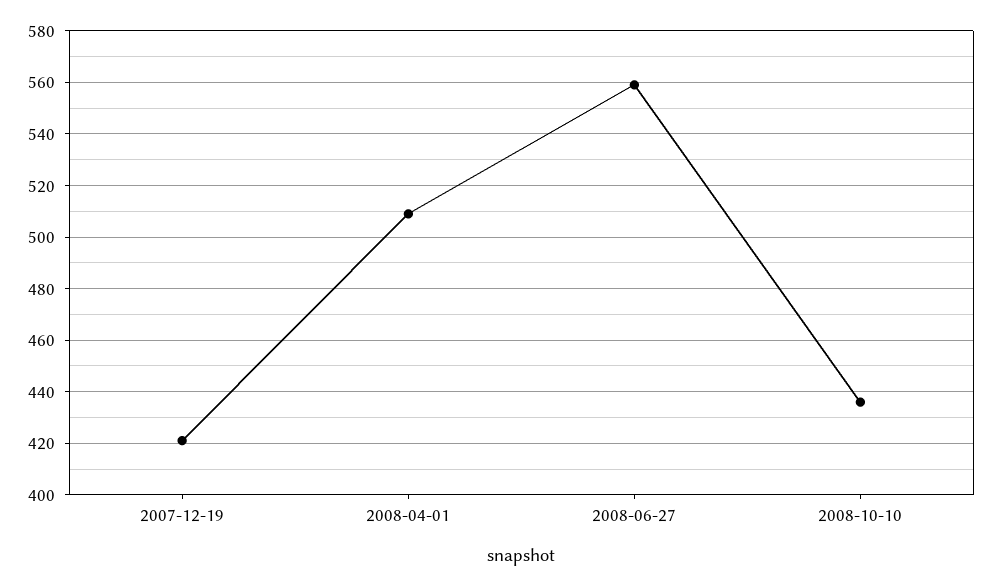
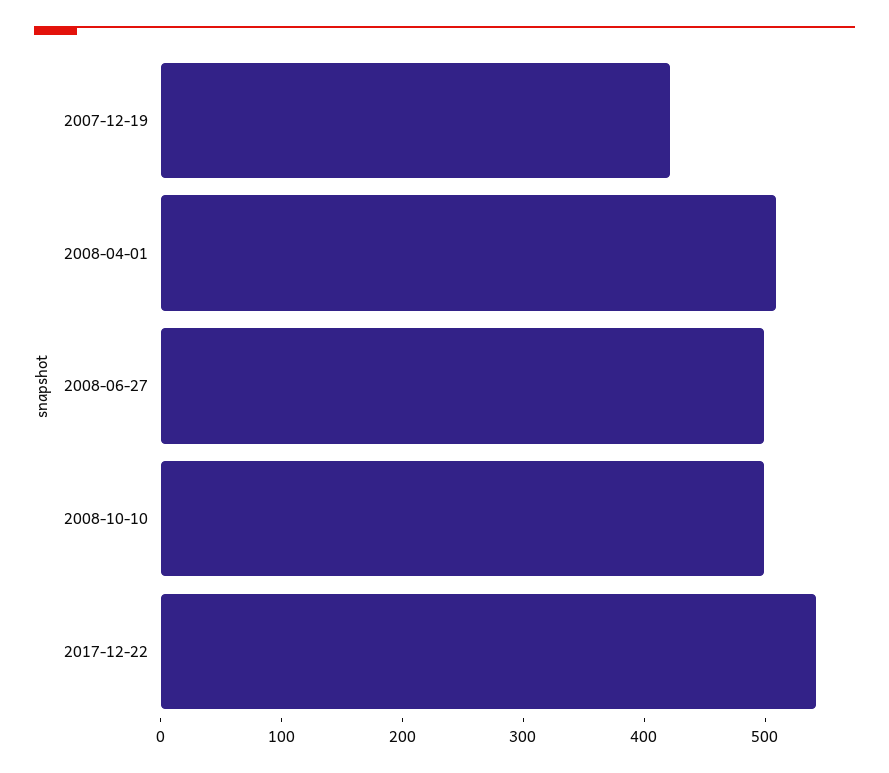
2008-06-27: 560 -> 500
2008-10-10: 435 -> 500
2017-12-22: none -> 540

